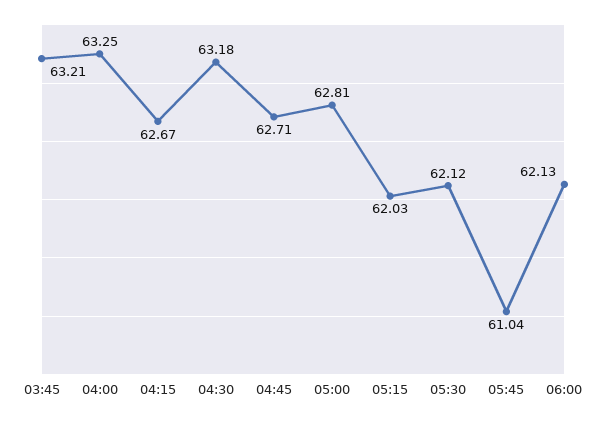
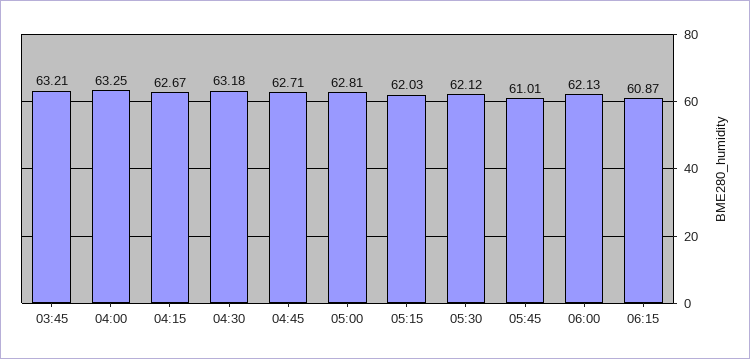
05:45: 61.04 -> 61.01
06:15: none -> 60.87

